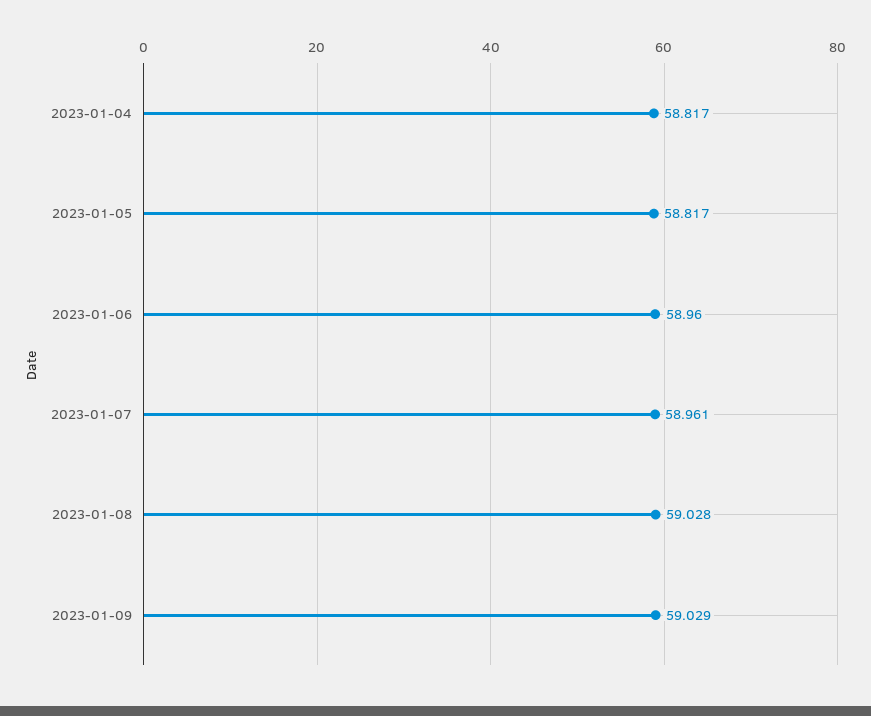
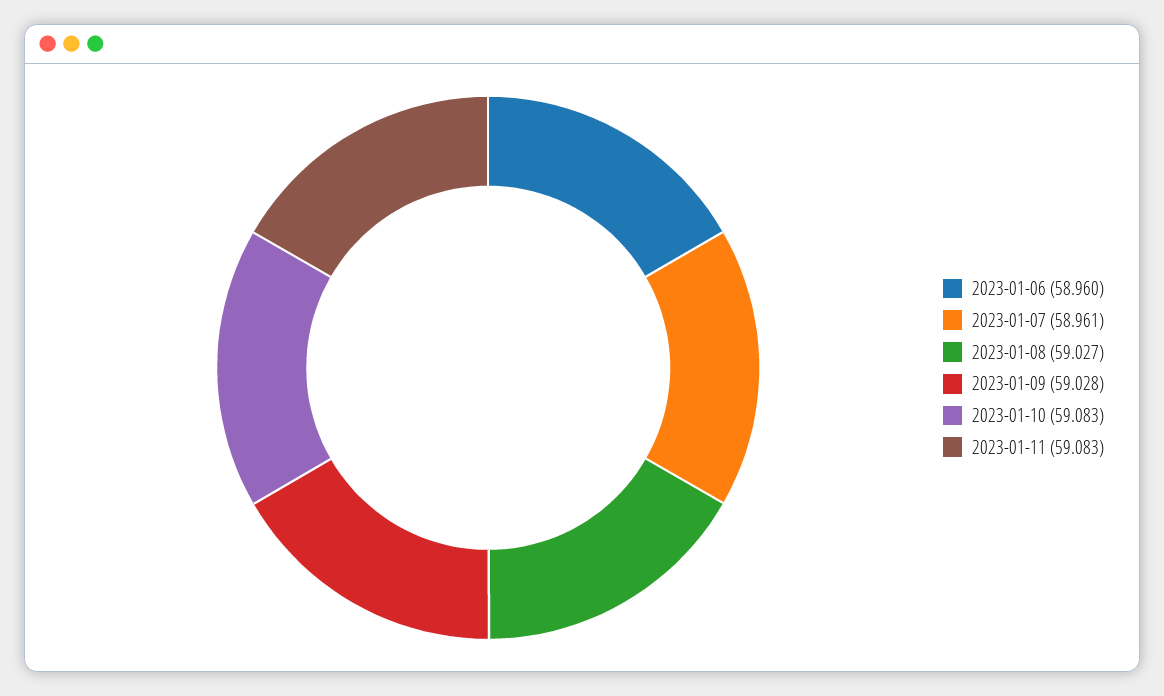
2023-01-04: 58.817 -> none
2023-01-05: 58.817 -> none
2023-01-08: 59.028 -> 59.027
2023-01-09: 59.029 -> 59.028
2023-01-10: none -> 59.083
2023-01-11: none -> 59.083

